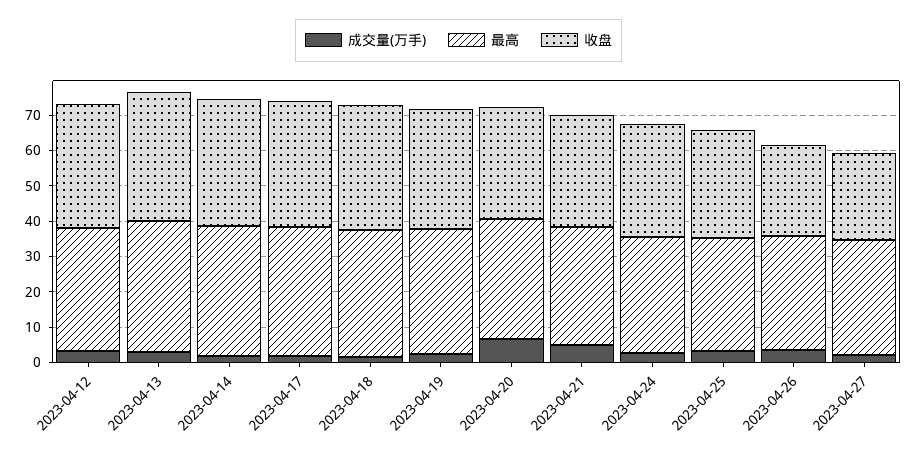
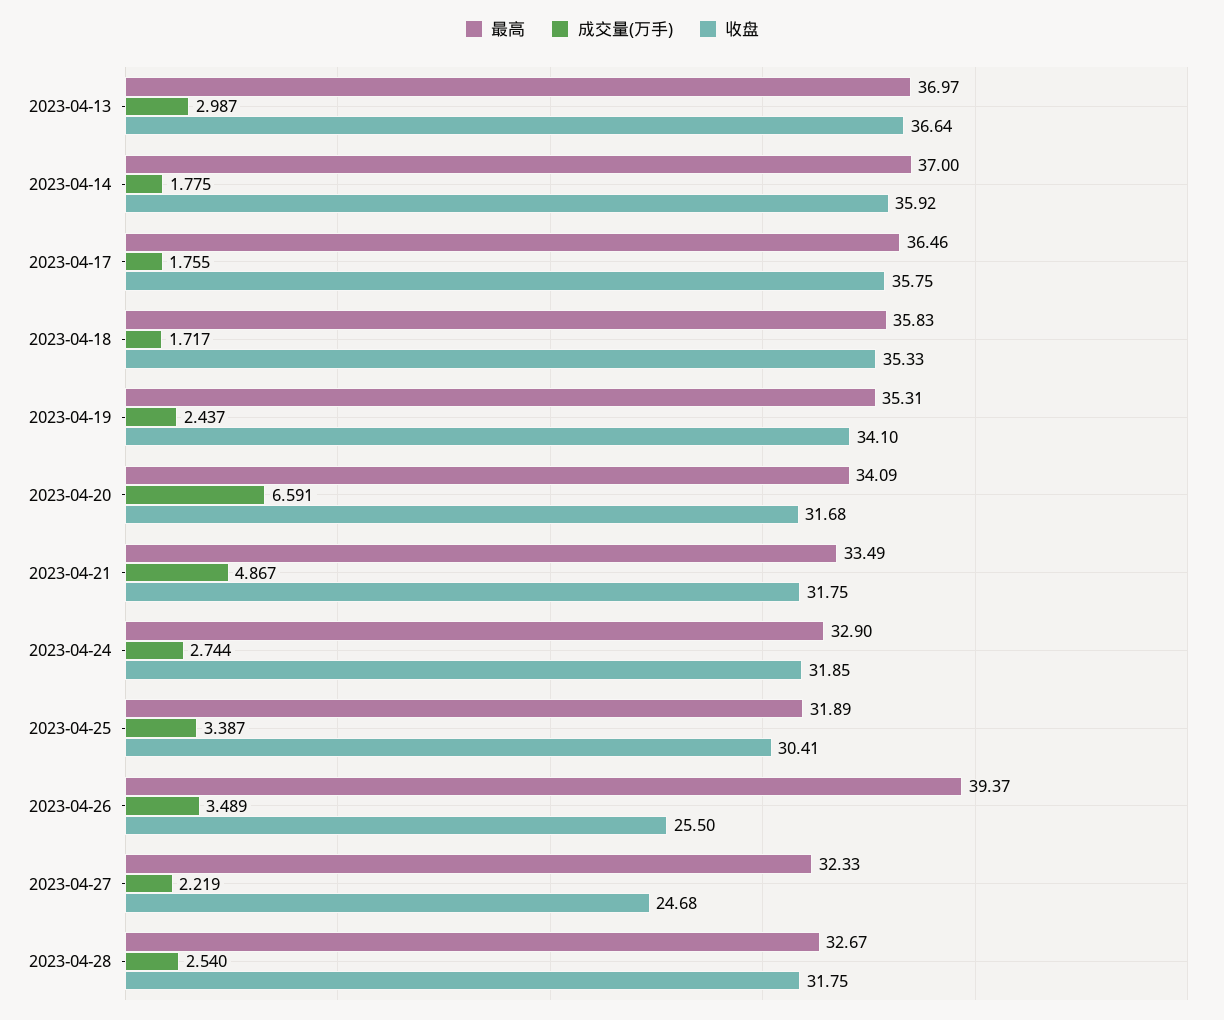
成交量(万手), 2023-04-12: 2.5 -> none
最高, 2023-04-12: 35 -> none
收盘, 2023-04-12: 35 -> none
最高, 2023-04-26: 32.5 -> 39.37
最高, 2023-04-28: none -> 32.67
成交量(万手), 2023-04-28: none -> 2.54
收盘, 2023-04-28: none -> 31.75

